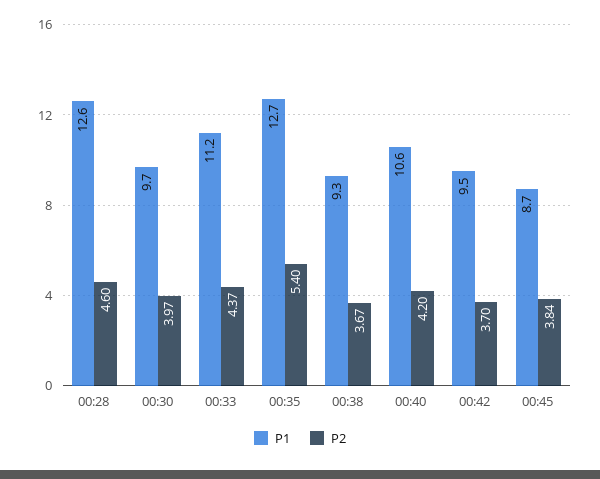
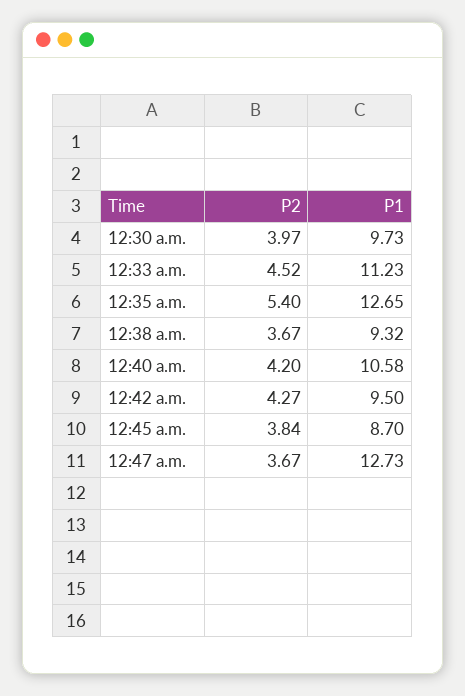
P1, 00:28: 12.6 -> none
P2, 00:28: 4.6 -> none
P2, 00:33: 4.37 -> 4.52
P2, 00:42: 3.7 -> 4.27
P2, 12:47 a.m.: none -> 3.67
P1, 12:47 a.m.: none -> 12.73

